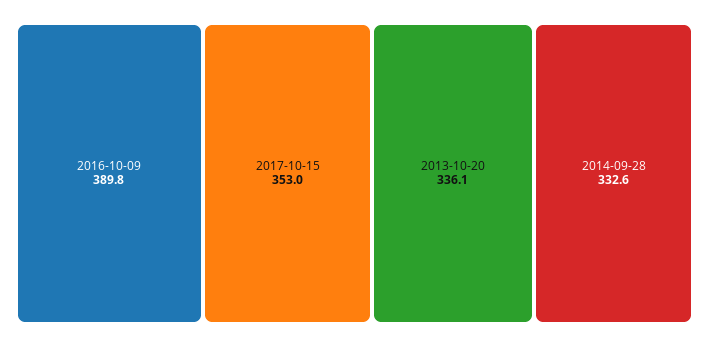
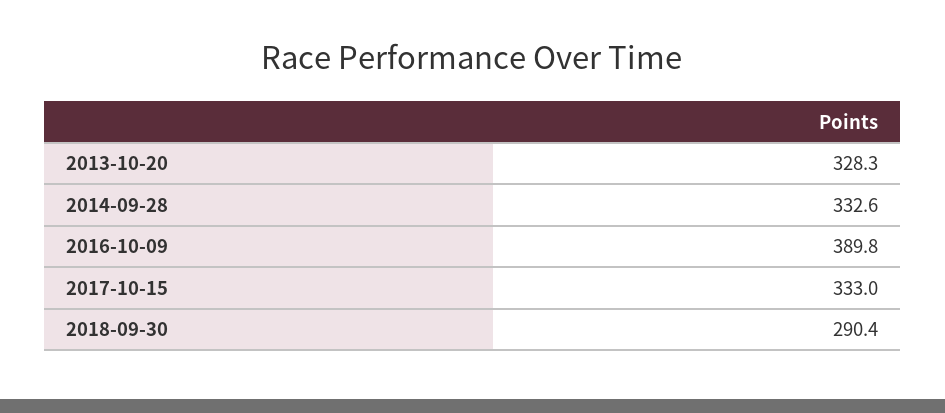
2017-10-15: 353 -> 333
2013-10-20: 336.1 -> 328.3
2018-09-30: none -> 290.4

